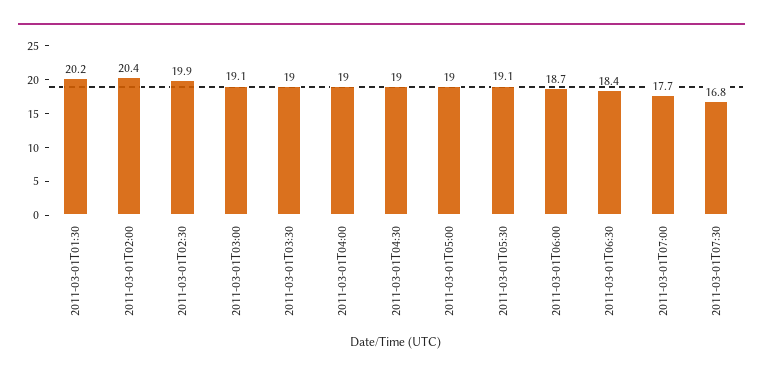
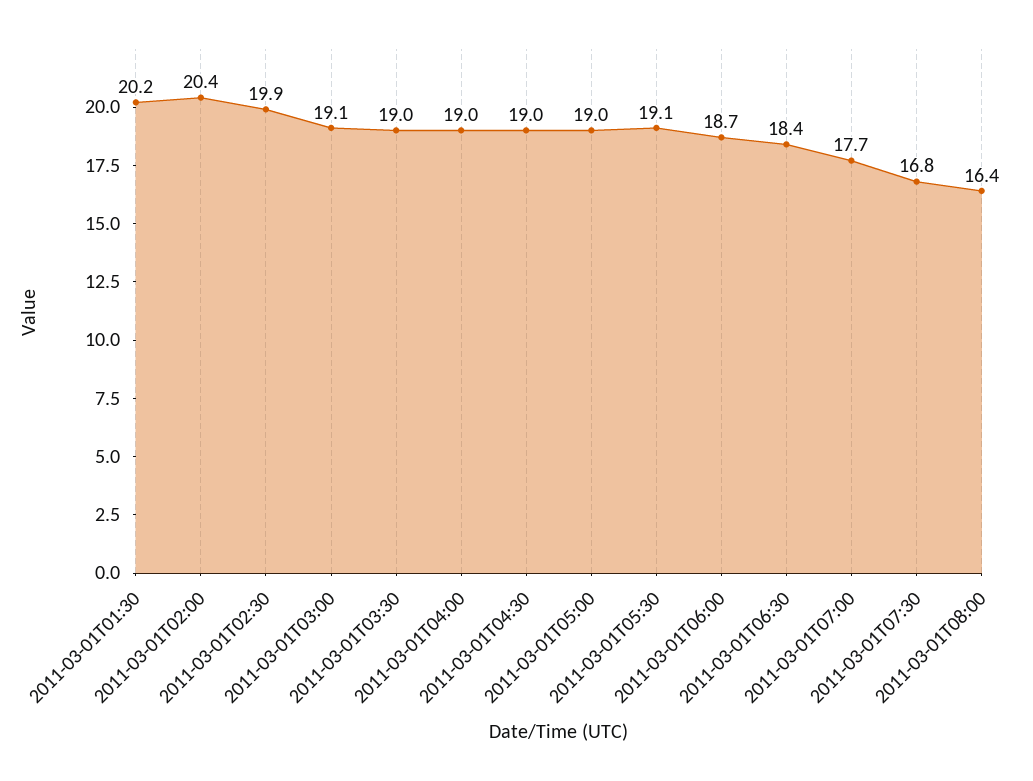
2011-03-01T08:00: none -> 16.4

